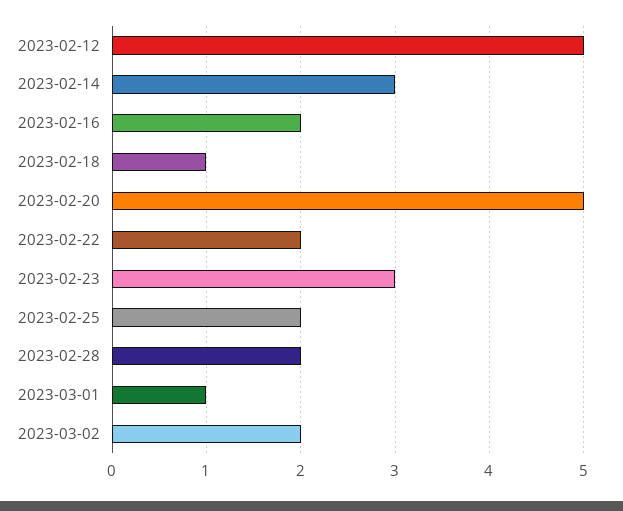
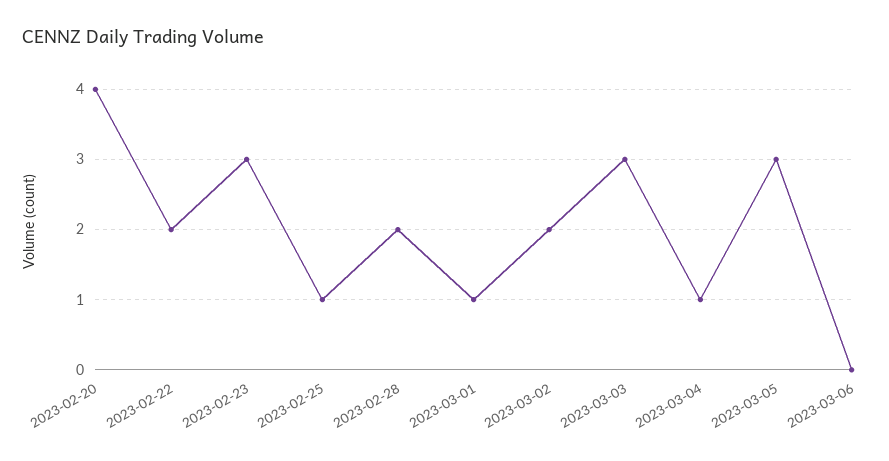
2023-02-12: 5 -> none
2023-02-14: 3 -> none
2023-02-16: 2 -> none
2023-02-18: 1 -> none
2023-02-20: 5 -> 4
2023-02-25: 2 -> 1
2023-03-03: none -> 3
2023-03-04: none -> 1
2023-03-05: none -> 3
2023-03-06: none -> 0

